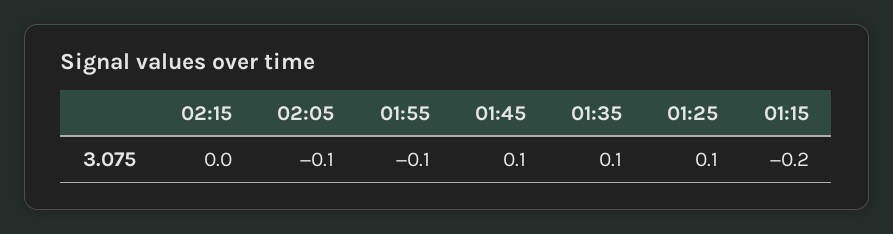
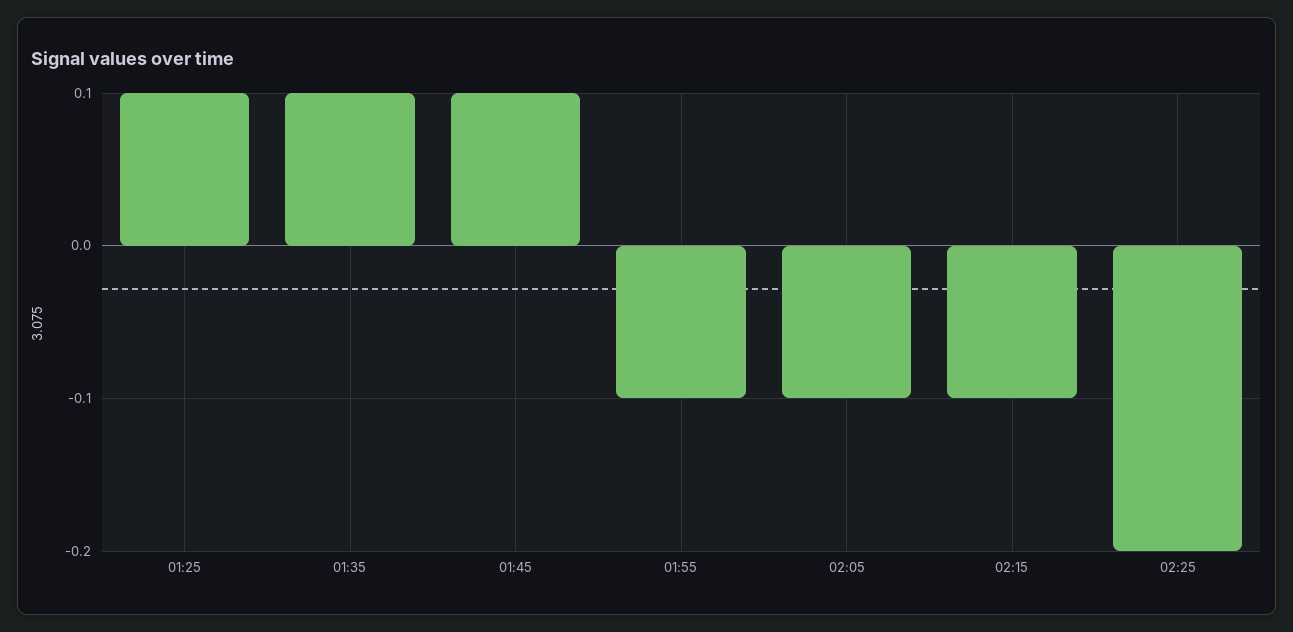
02:15: 0 -> -0.1
01:15: -0.2 -> none
02:25: none -> -0.2

